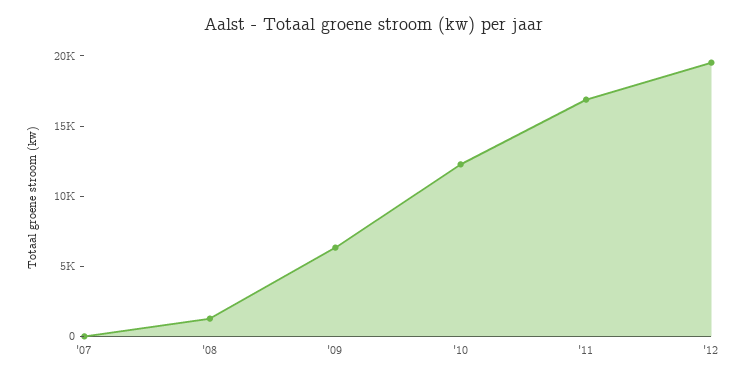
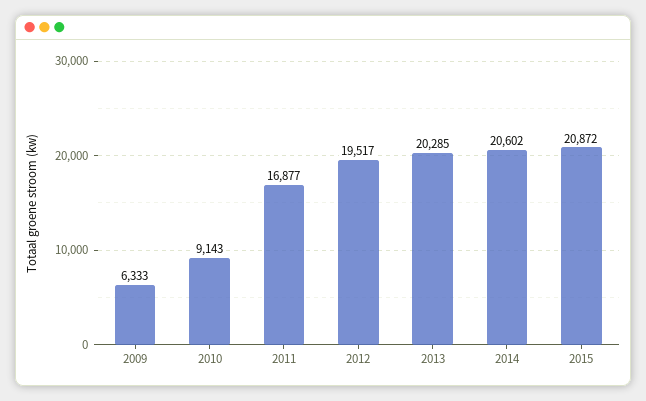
'07: 0 -> none
'08: 1000 -> none
'10: 12000 -> 9143
2013: none -> 20285
2014: none -> 20602
2015: none -> 20872

